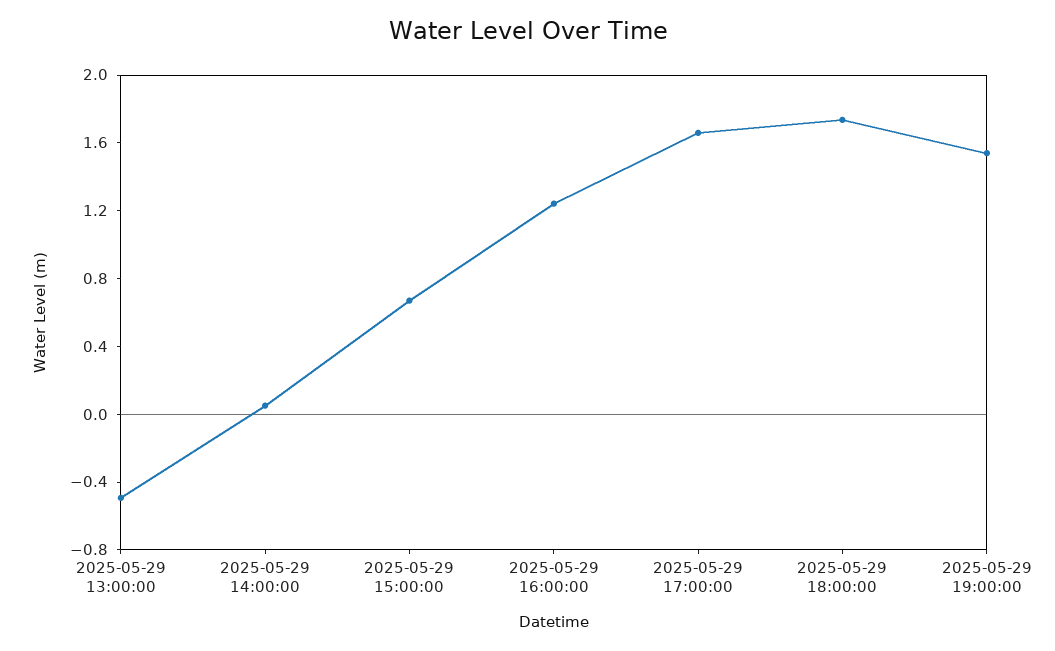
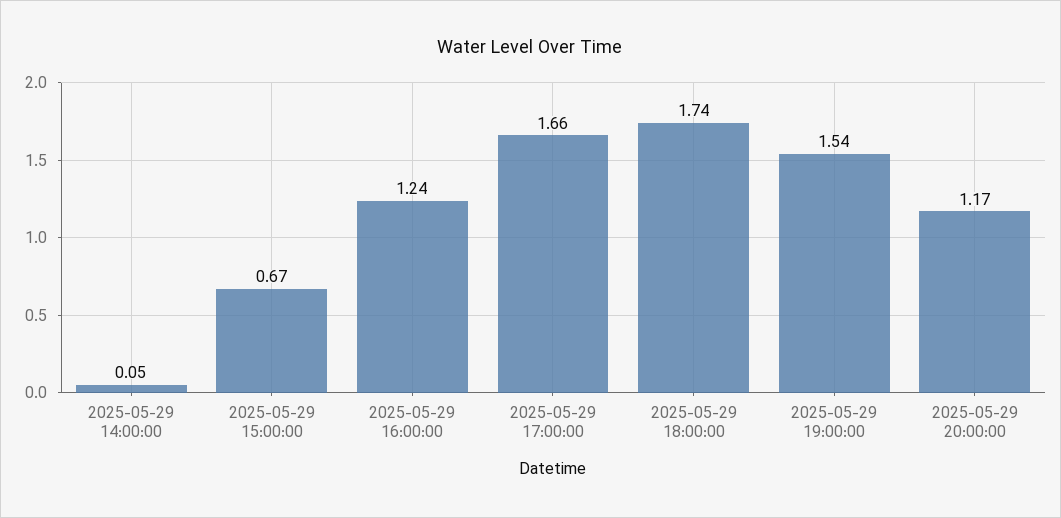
2025-05-29 13:00:00: -0.5 -> none
2025-05-29 20:00:00: none -> 1.17

